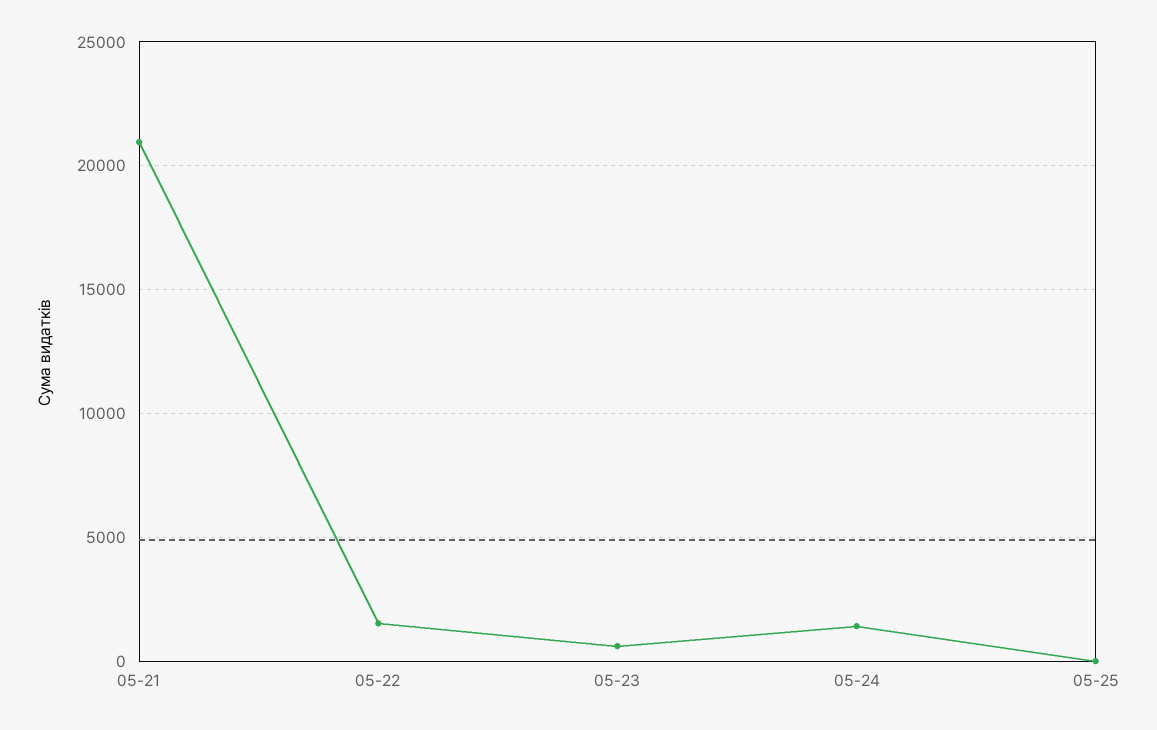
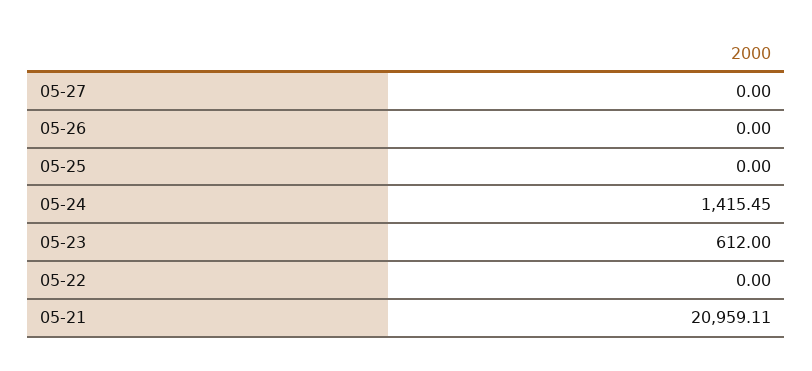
05-22: 1500 -> 0
05-27: none -> 0
05-26: none -> 0

